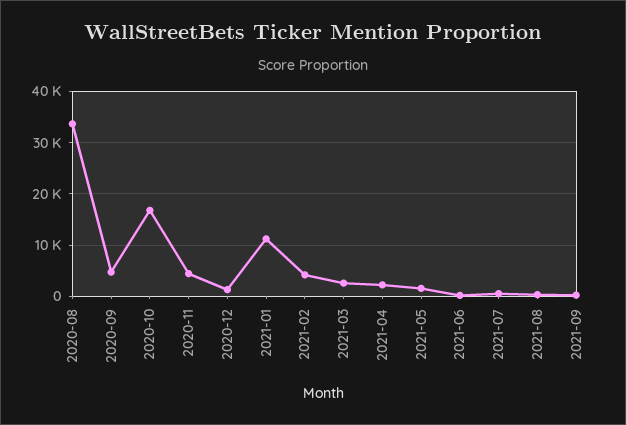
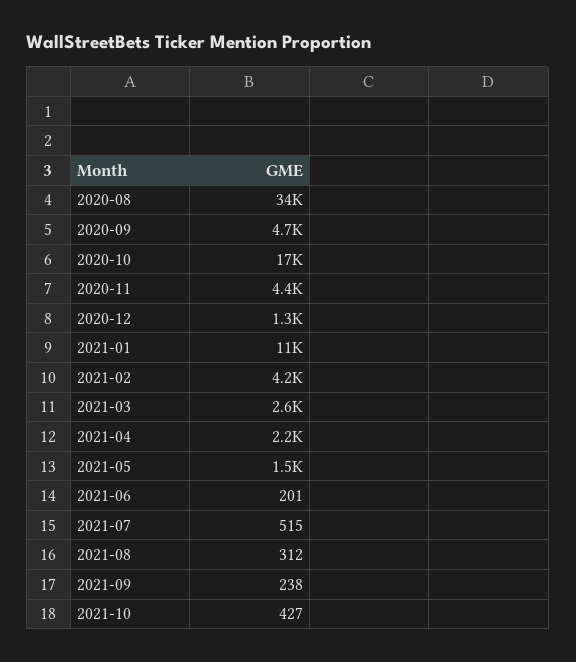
2021-10: none -> 427

